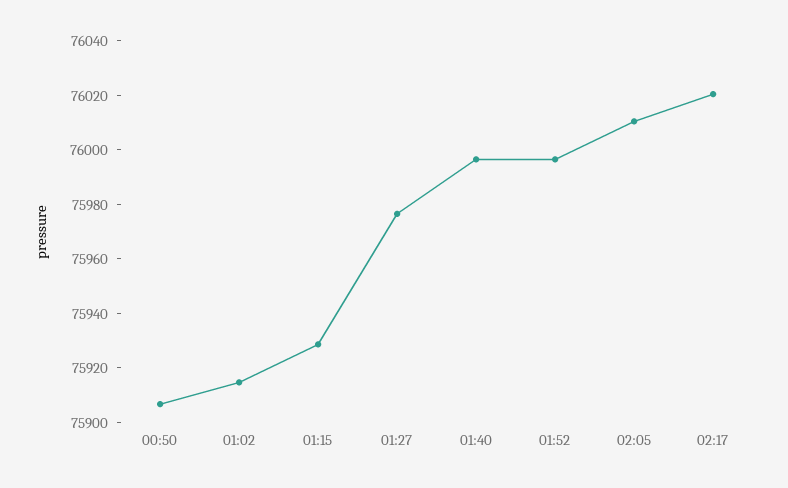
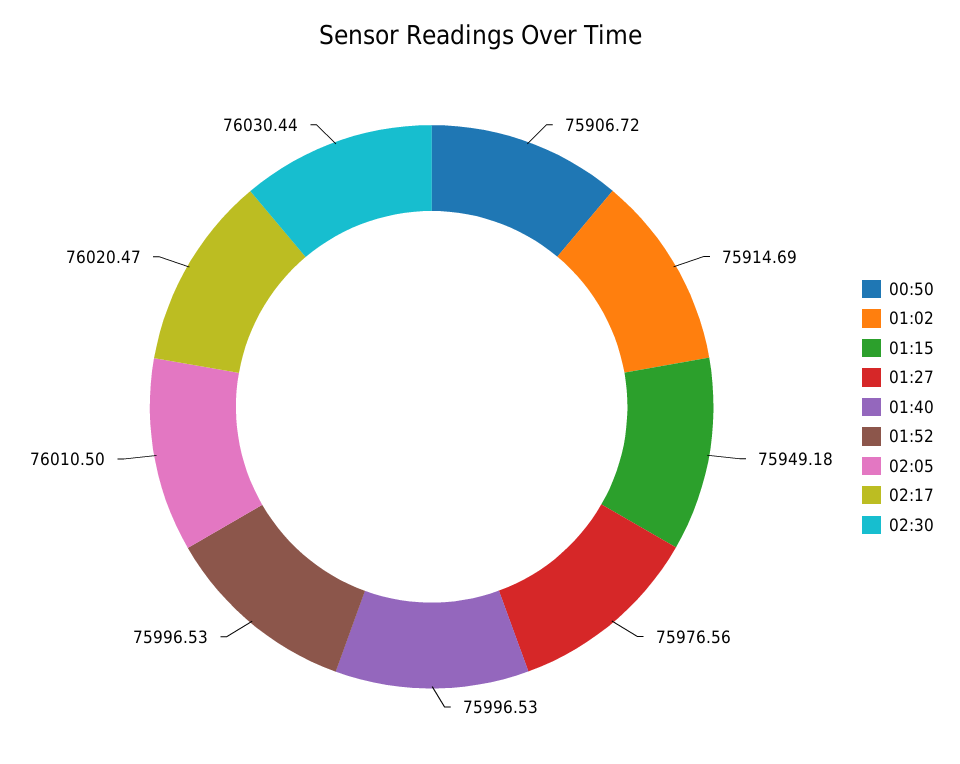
01:15: 75930 -> 75949.18
02:30: none -> 76030.44

